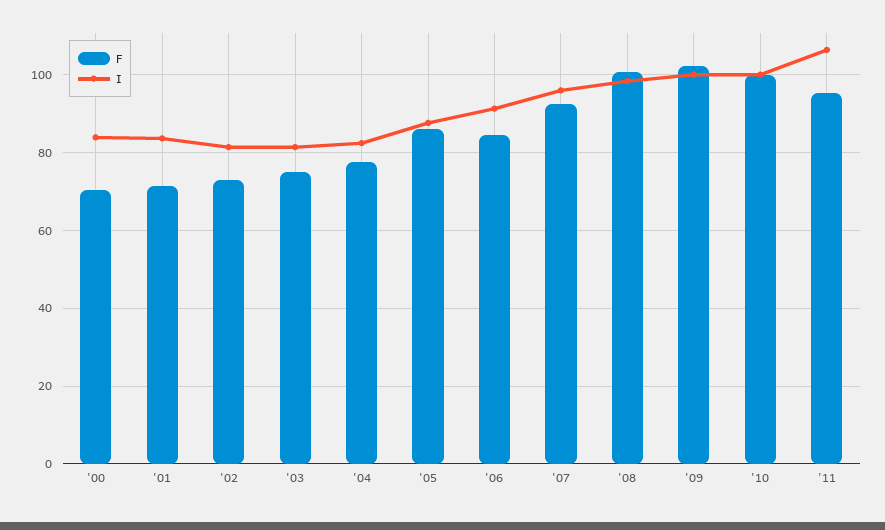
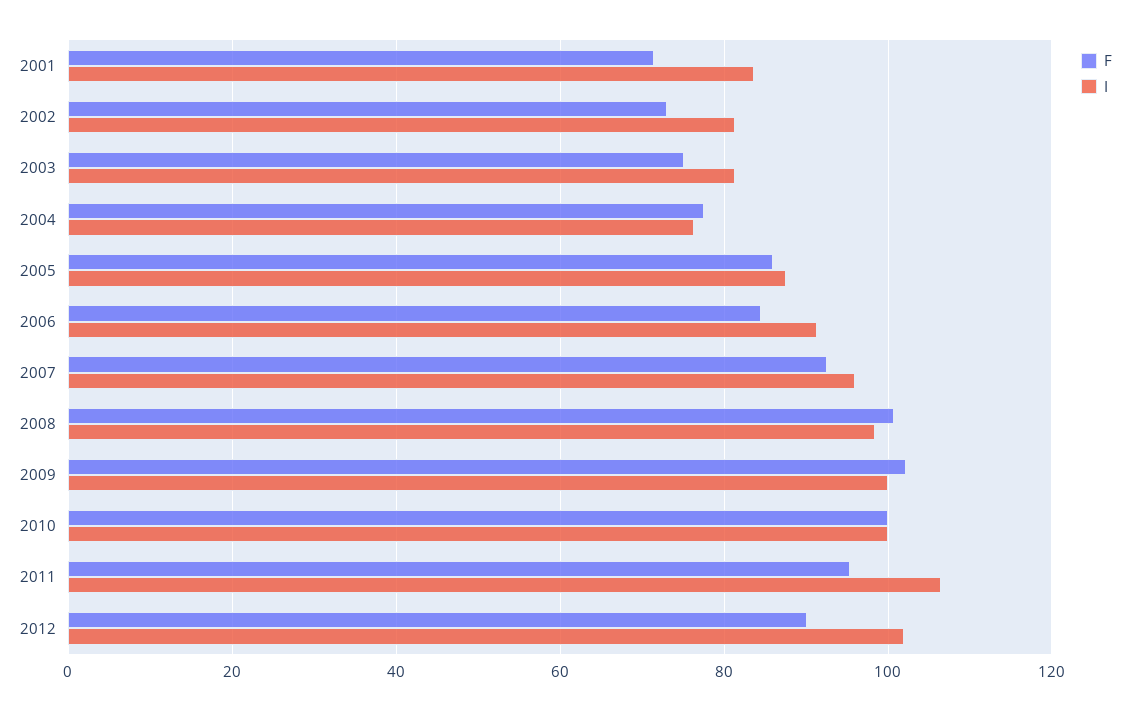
F, '00: 70 -> none
I, '00: 84 -> none
I, '04: 82 -> 76
F, 2012: none -> 90
I, 2012: none -> 102

